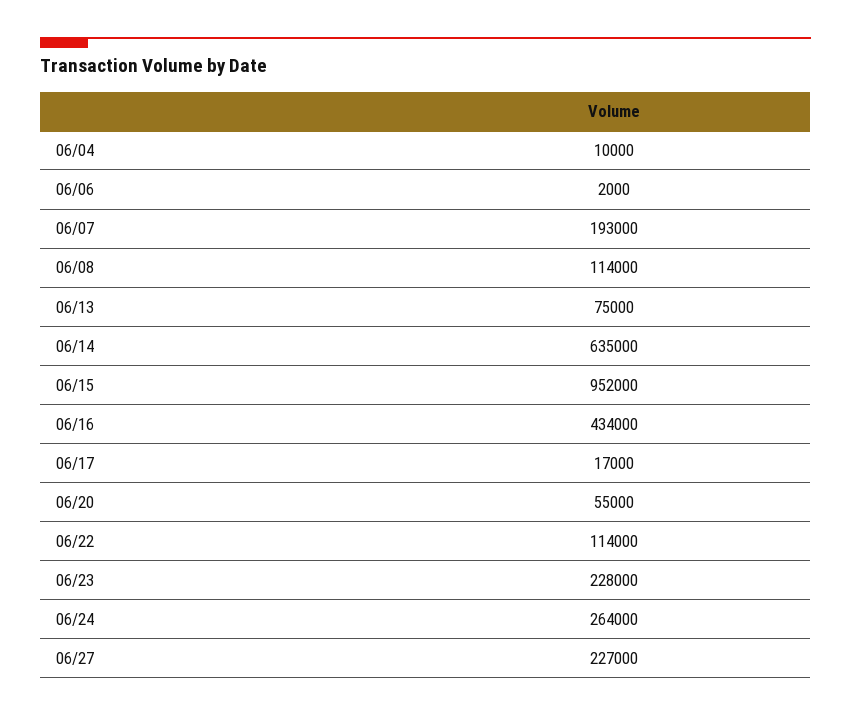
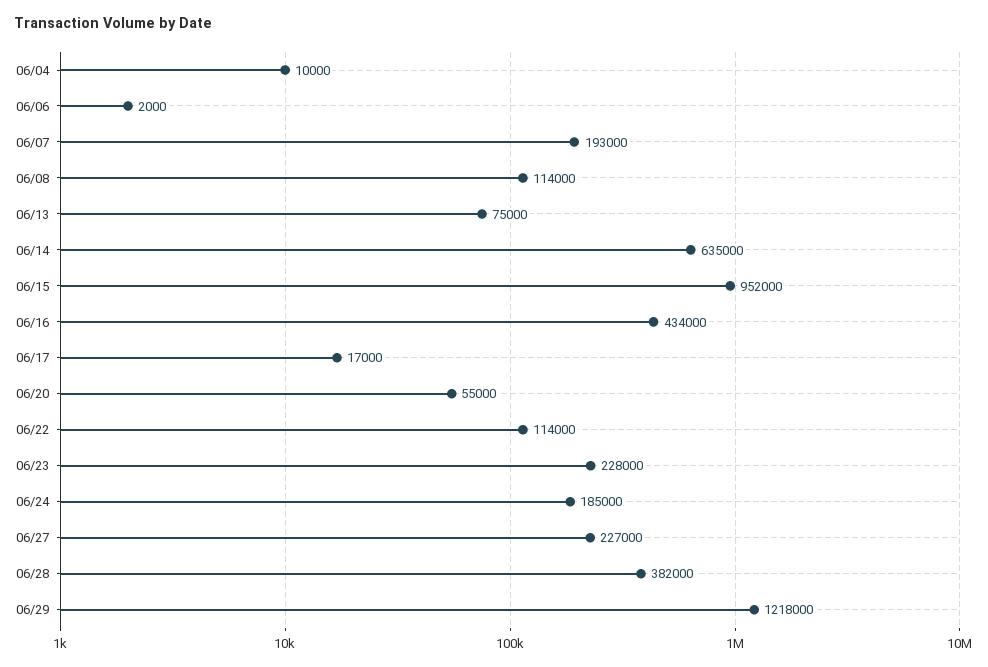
06/24: 264000 -> 185000
06/28: none -> 382000
06/29: none -> 1218000

